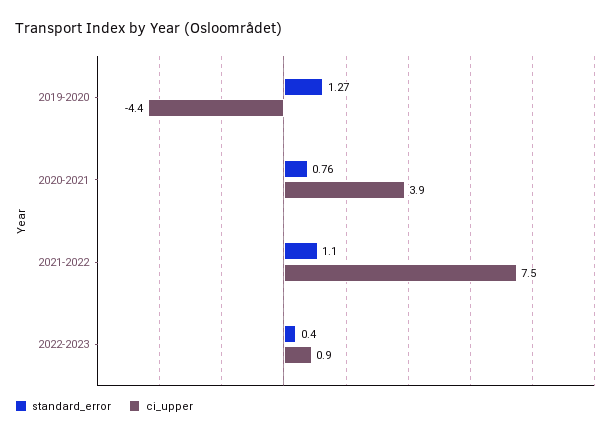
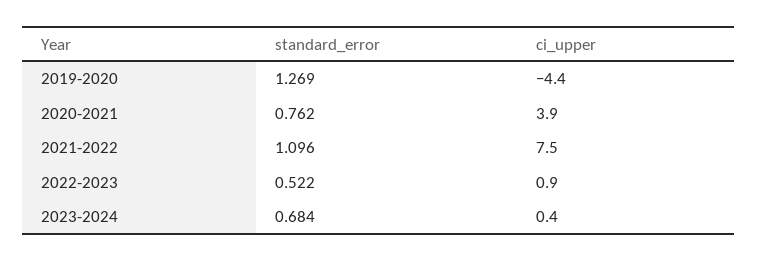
standard_error, 2022-2023: 0.4 -> 0.522
standard_error, 2023-2024: none -> 0.684
ci_upper, 2023-2024: none -> 0.4

